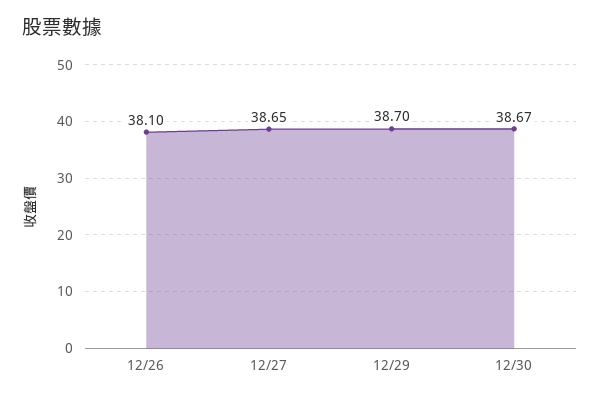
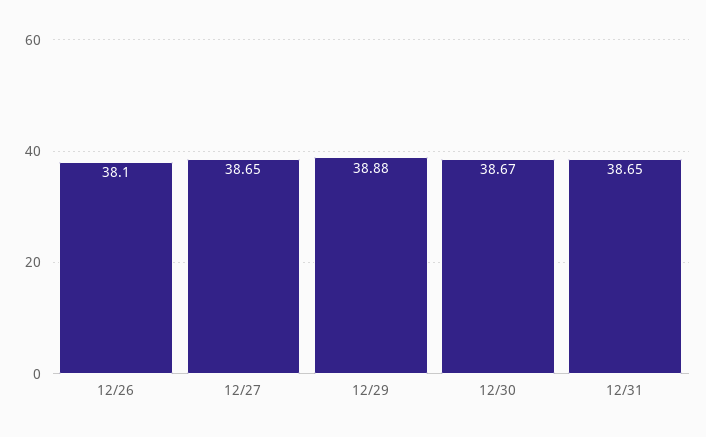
12/29: 38.7 -> 38.88
12/31: none -> 38.65

